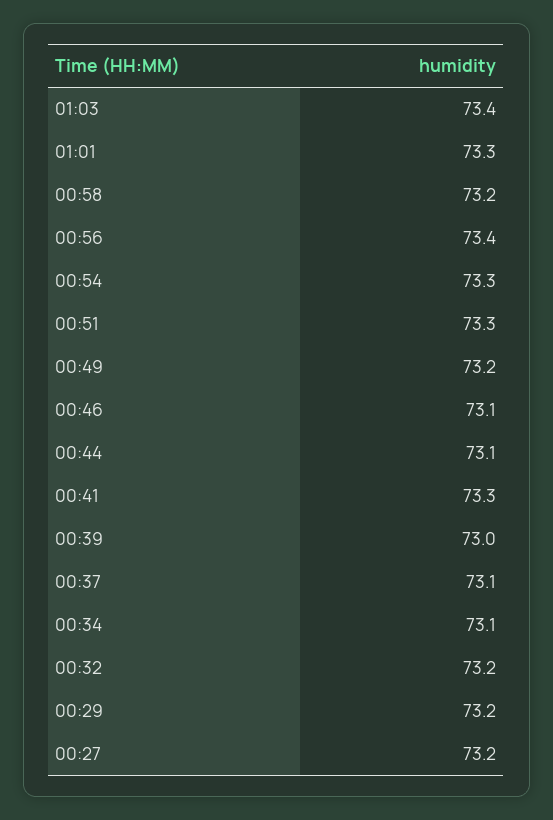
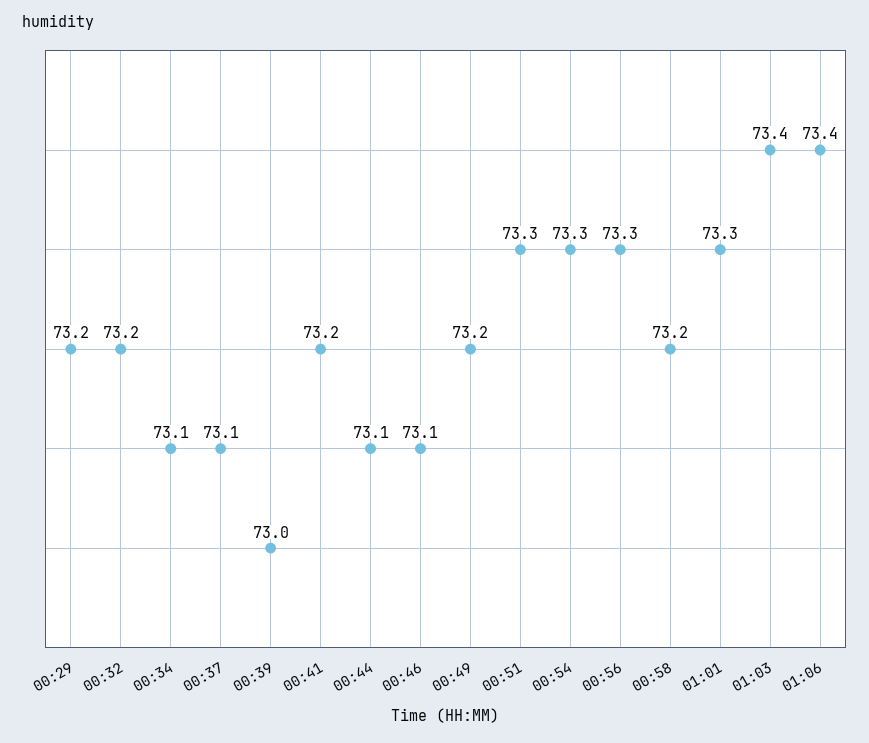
00:56: 73.4 -> 73.3
00:41: 73.3 -> 73.2
00:27: 73.2 -> none
01:06: none -> 73.4

